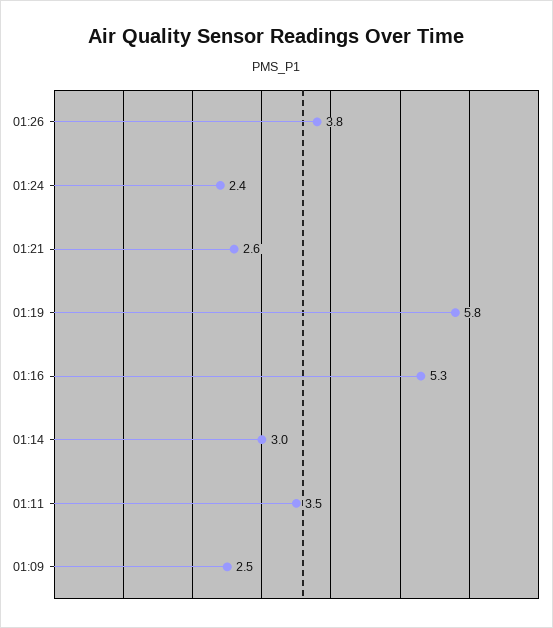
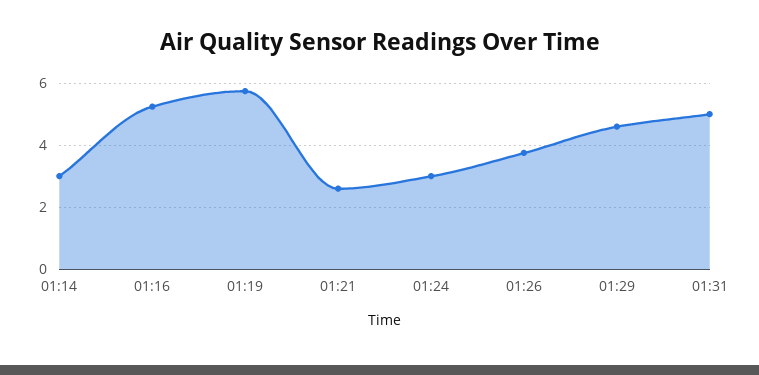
01:24: 2.4 -> 3
01:11: 3.5 -> none
01:09: 2.5 -> none
01:29: none -> 4.6
01:31: none -> 5

